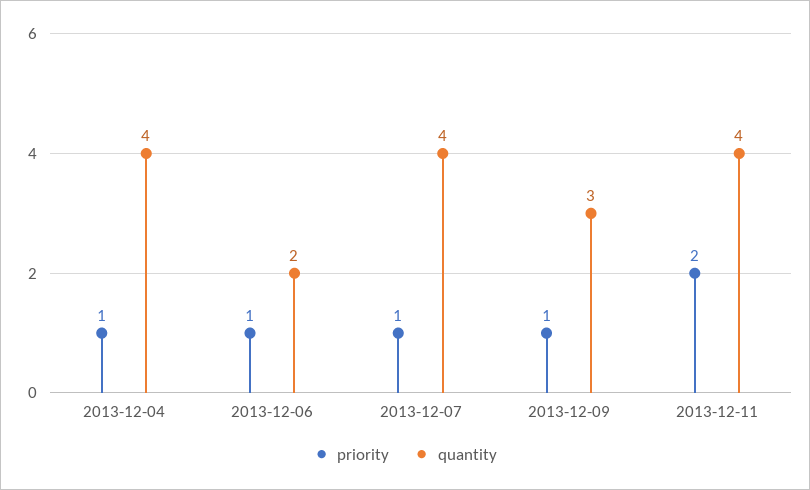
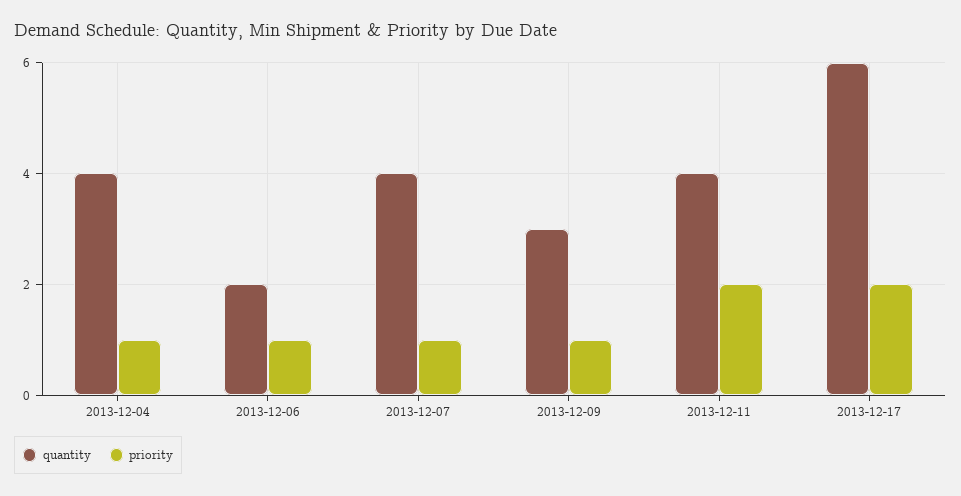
quantity, 2013-12-17: none -> 6
priority, 2013-12-17: none -> 2

